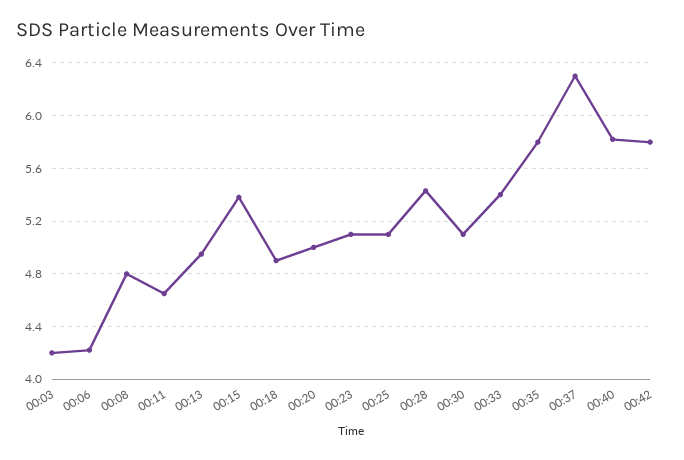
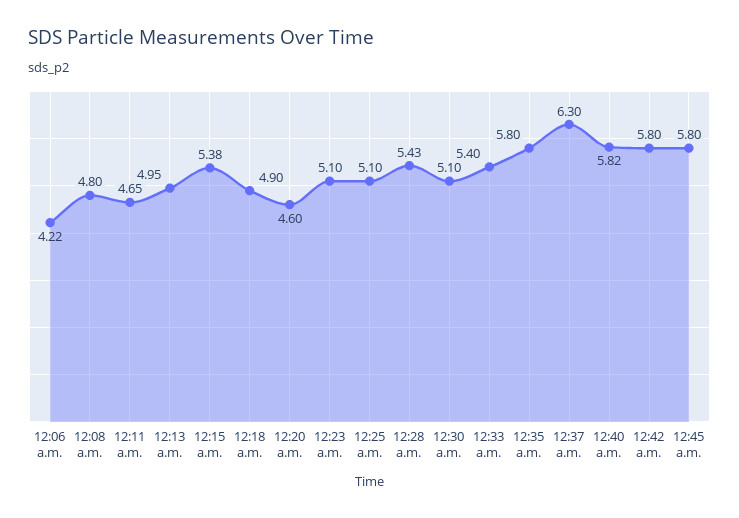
00:03: 4.2 -> none
00:20: 5 -> 4.6
12:45 a.m.: none -> 5.8

